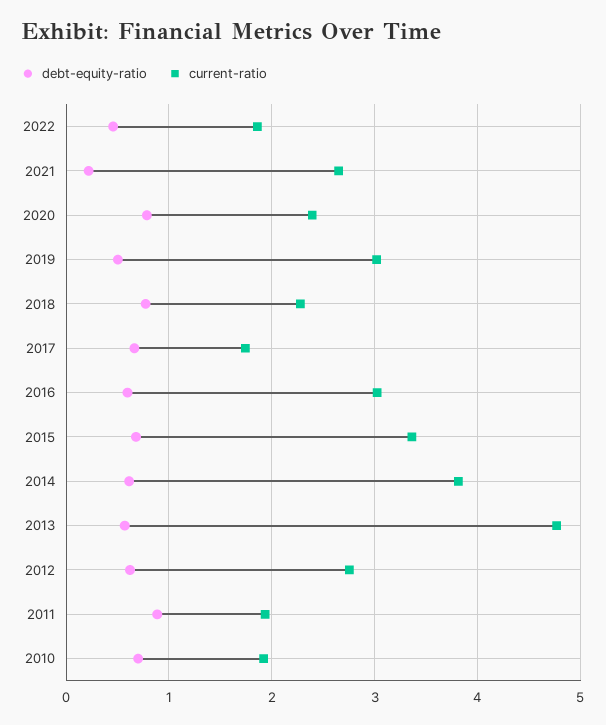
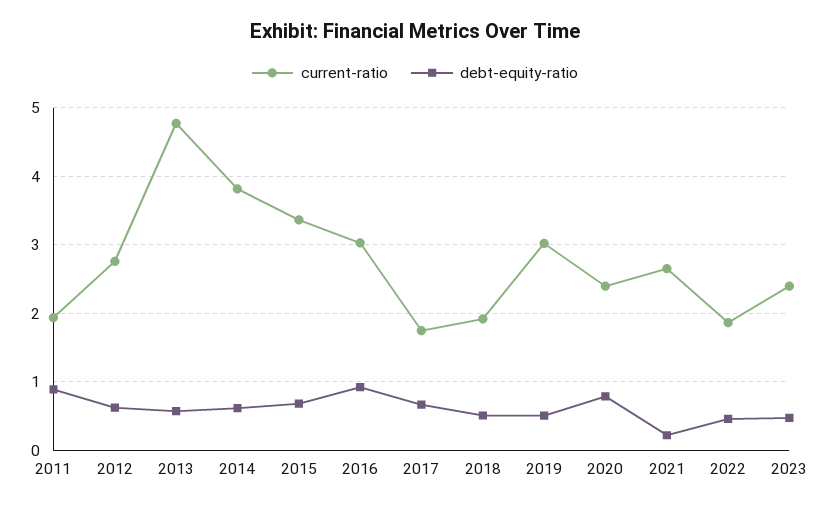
debt-equity-ratio, 2018: 0.8 -> 0.5
current-ratio, 2018: 2.3 -> 1.9
debt-equity-ratio, 2016: 0.6 -> 0.9
debt-equity-ratio, 2010: 0.7 -> none
current-ratio, 2010: 1.9 -> none
current-ratio, 2023: none -> 2.4
debt-equity-ratio, 2023: none -> 0.5

